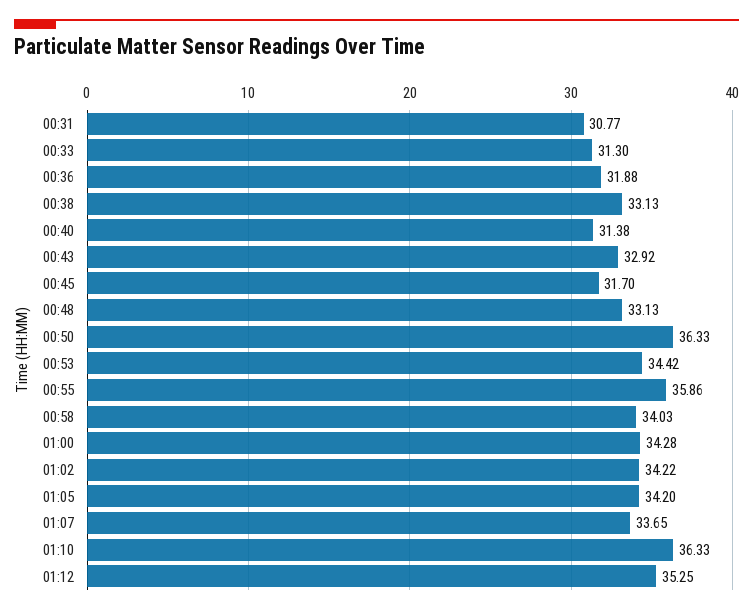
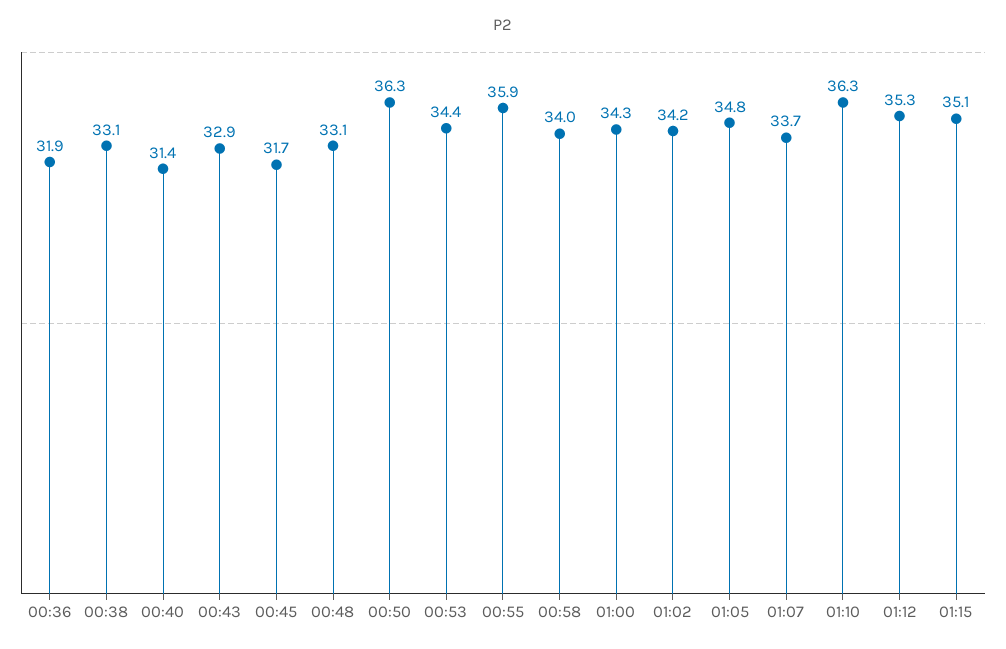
00:31: 30.77 -> none
00:33: 31.3 -> none
01:05: 34.2 -> 34.8
01:15: none -> 35.1

